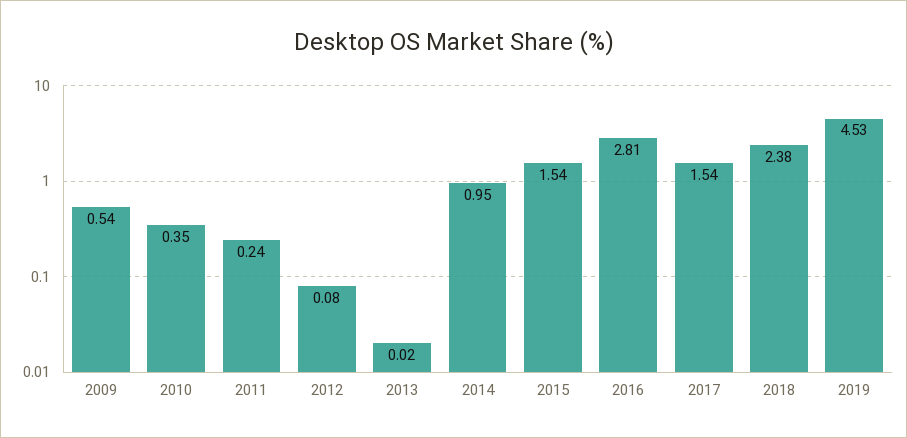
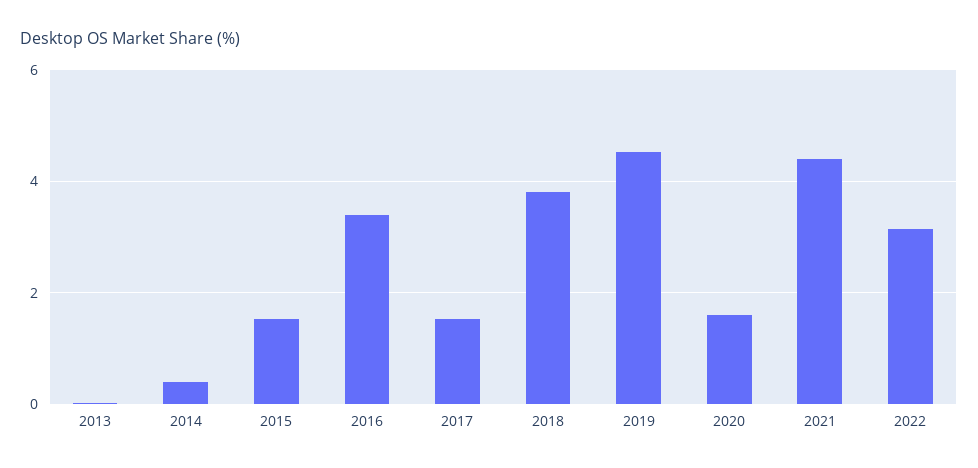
2009: 0.54 -> none
2010: 0.35 -> none
2011: 0.24 -> none
2012: 0.08 -> none
2014: 0.95 -> 0.4
2016: 2.81 -> 3.4
2018: 2.38 -> 3.8
2020: none -> 1.6
2021: none -> 4.4
2022: none -> 3.2

